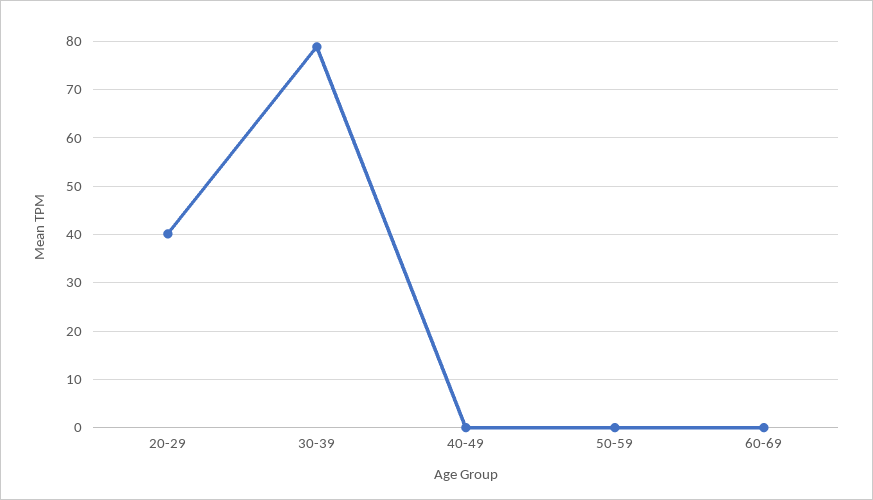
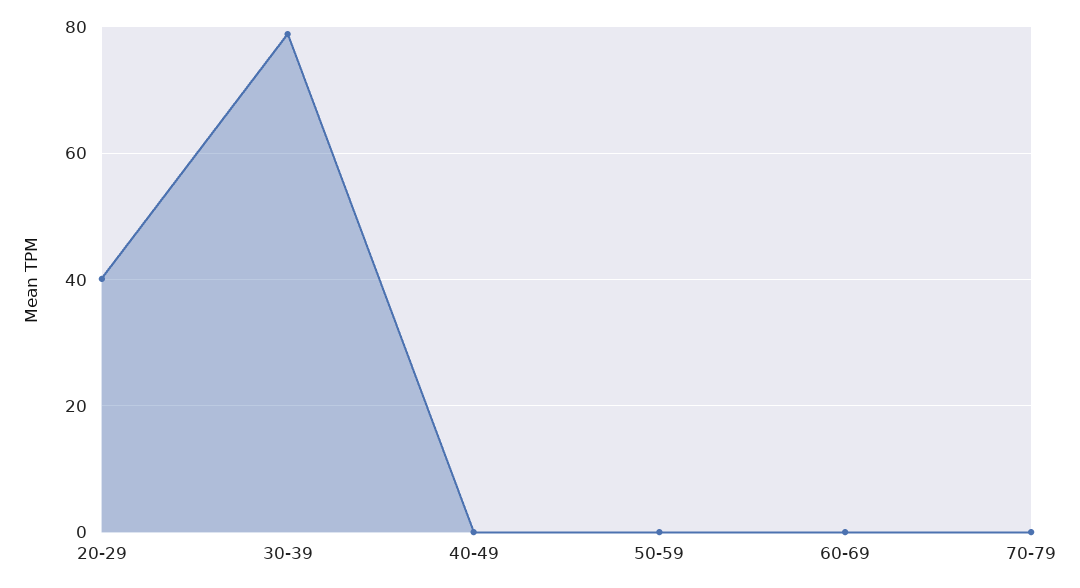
70-79: none -> 0

